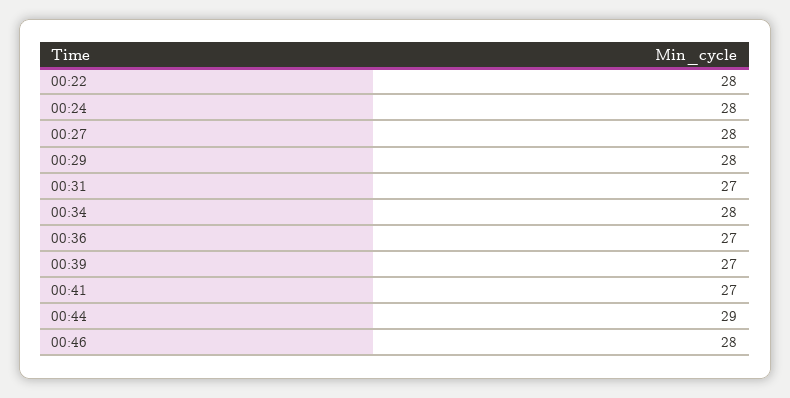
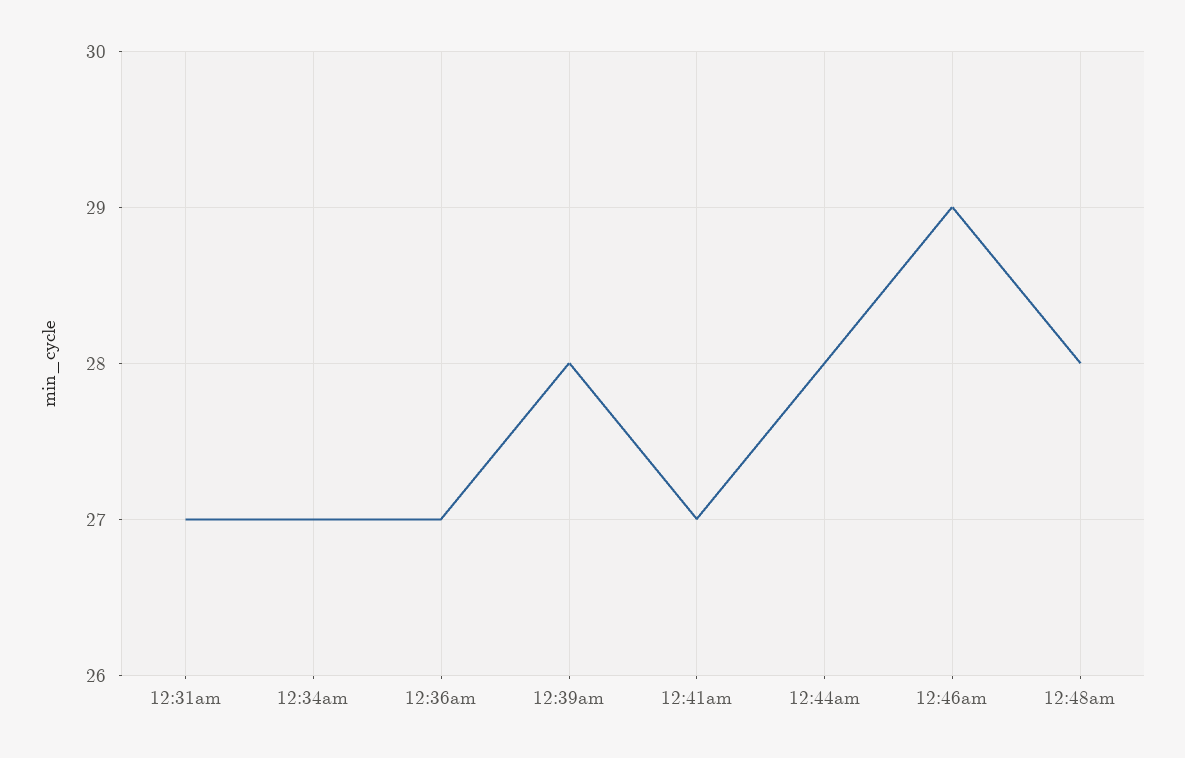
00:22: 28 -> none
00:24: 28 -> none
00:27: 28 -> none
00:29: 28 -> none
00:34: 28 -> 27
00:39: 27 -> 28
00:44: 29 -> 28
00:46: 28 -> 29
12:48am: none -> 28

